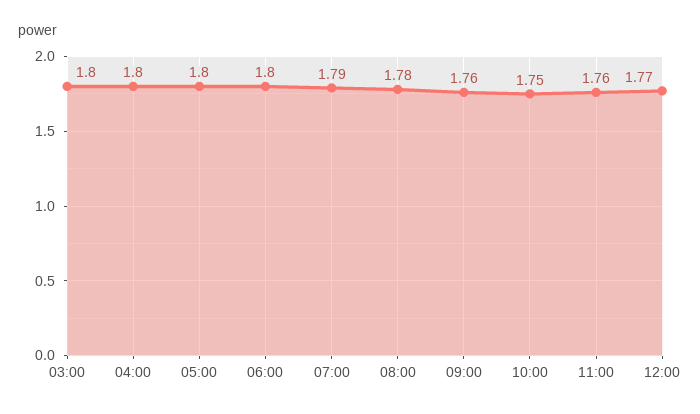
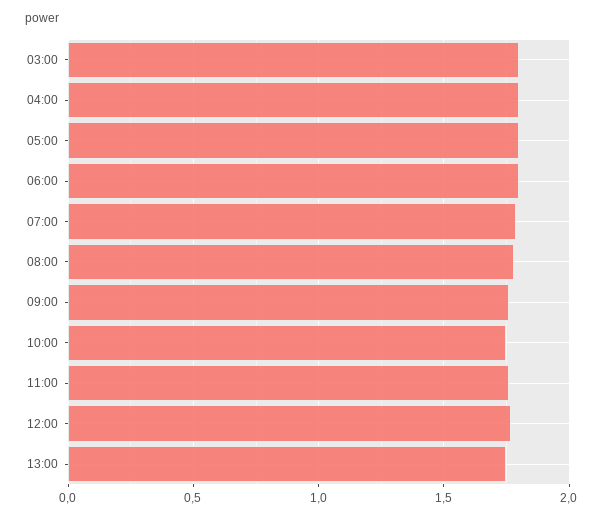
13:00: none -> 1.75

